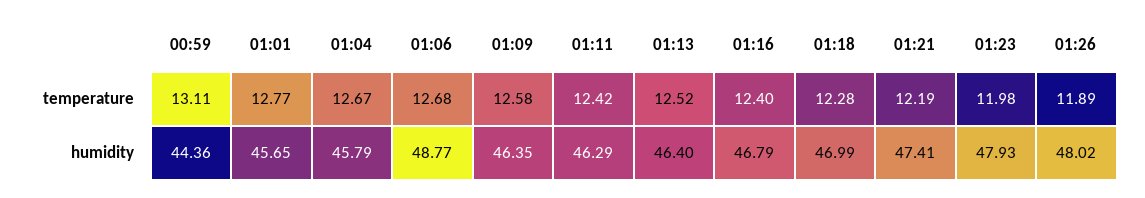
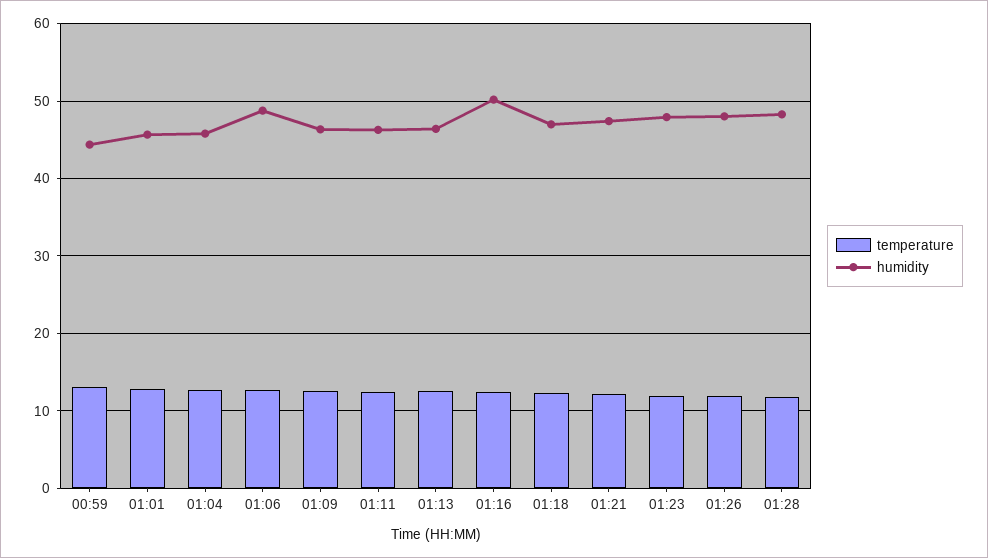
humidity, 01:16: 46.79 -> 50
temperature, 01:28: none -> 12
humidity, 01:28: none -> 48

